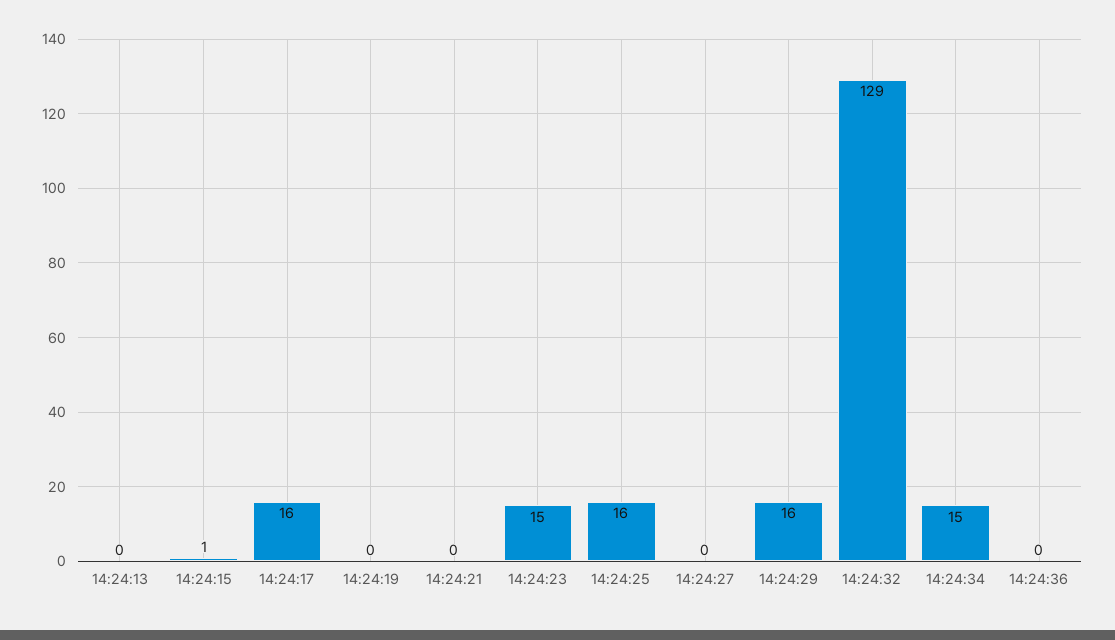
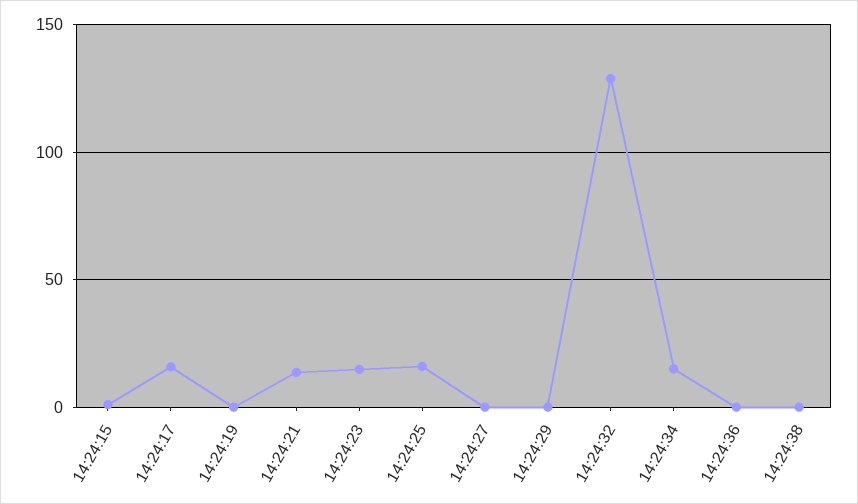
14:24:13: 0 -> none
14:24:21: 0 -> 15
14:24:29: 16 -> 0
14:24:38: none -> 0

